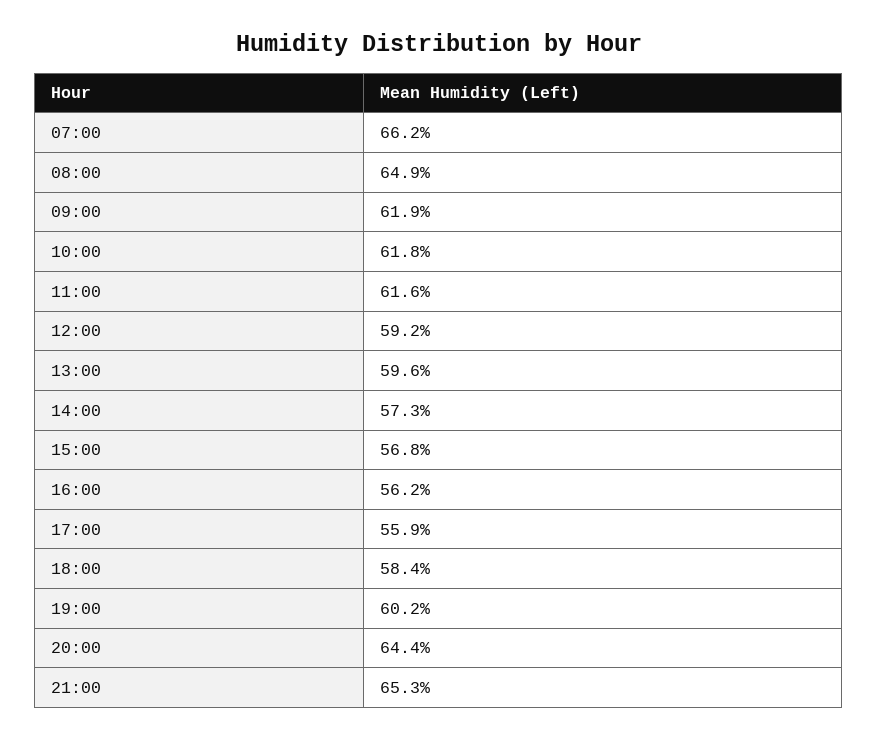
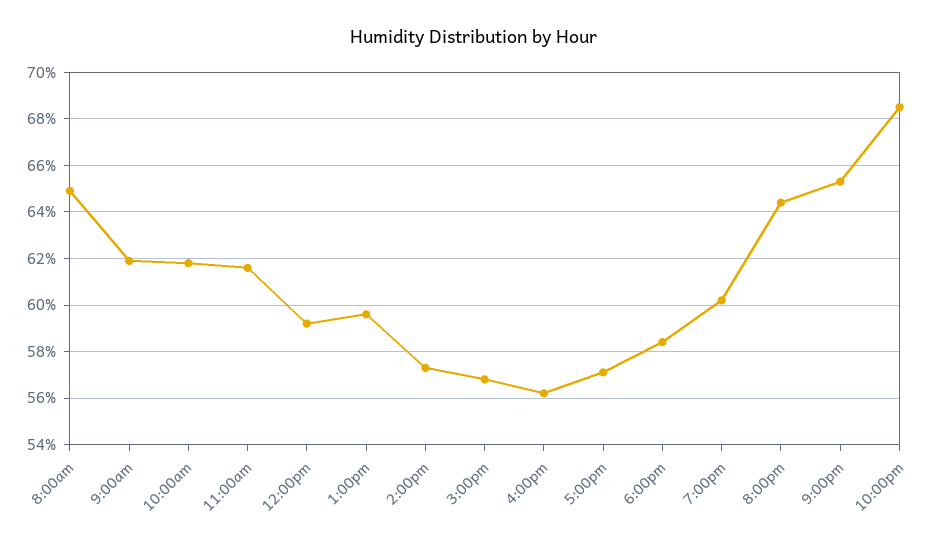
07:00: 66.2 -> none
17:00: 55.9 -> 57
10:00pm: none -> 68.5

